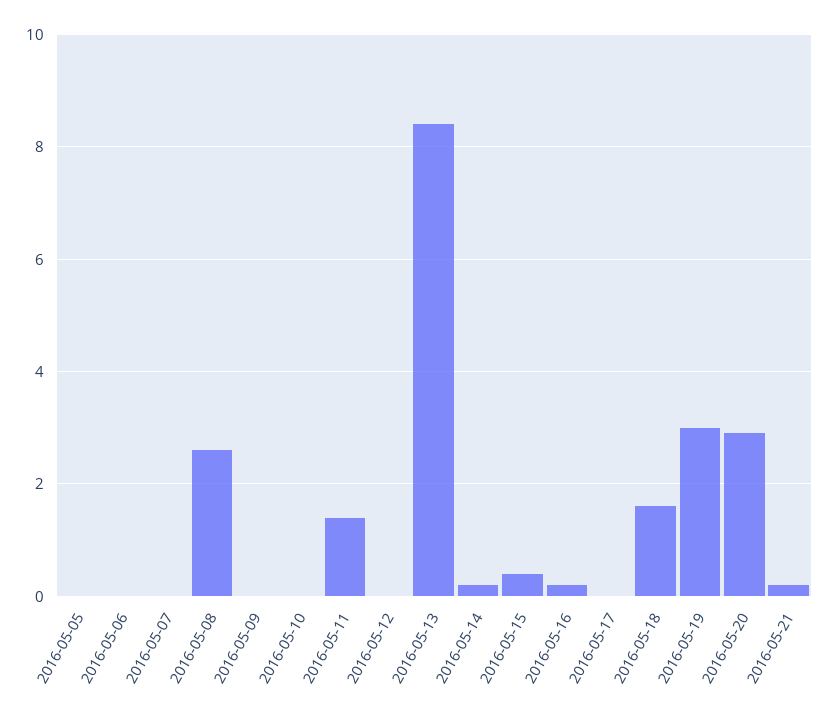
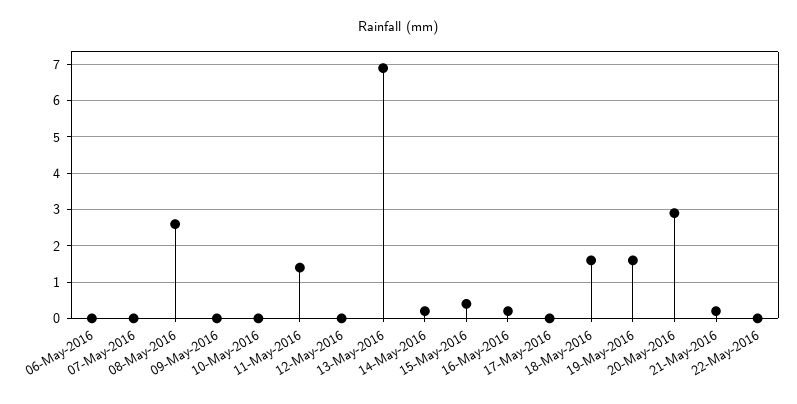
2016-05-05: 0 -> none
2016-05-13: 8.5 -> 7
2016-05-19: 3 -> 1.5
22-May-2016: none -> 0

